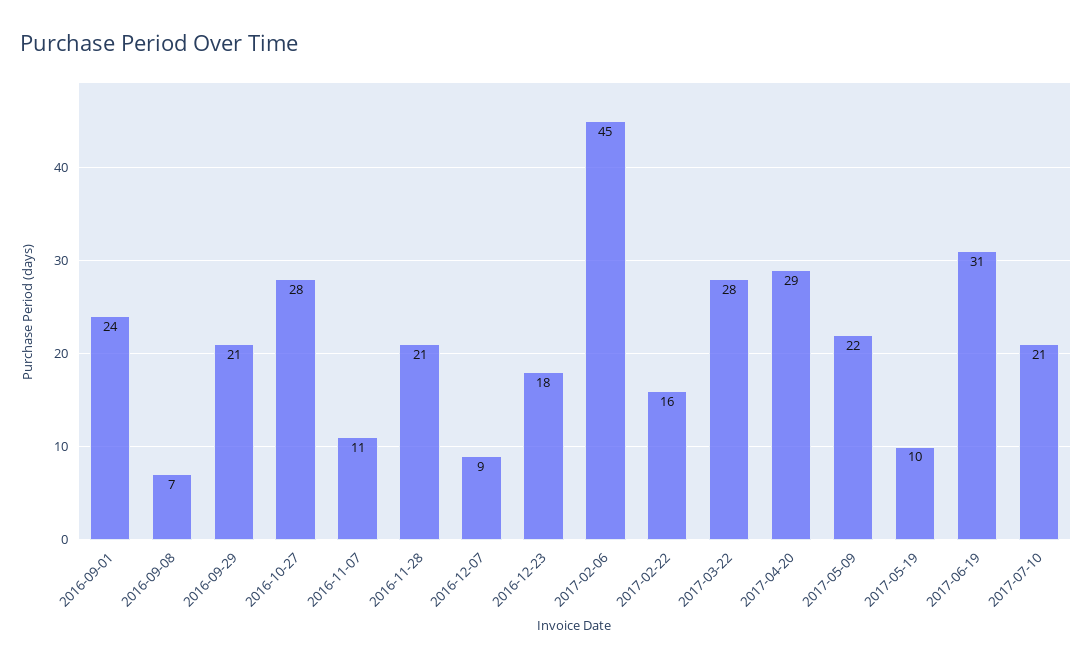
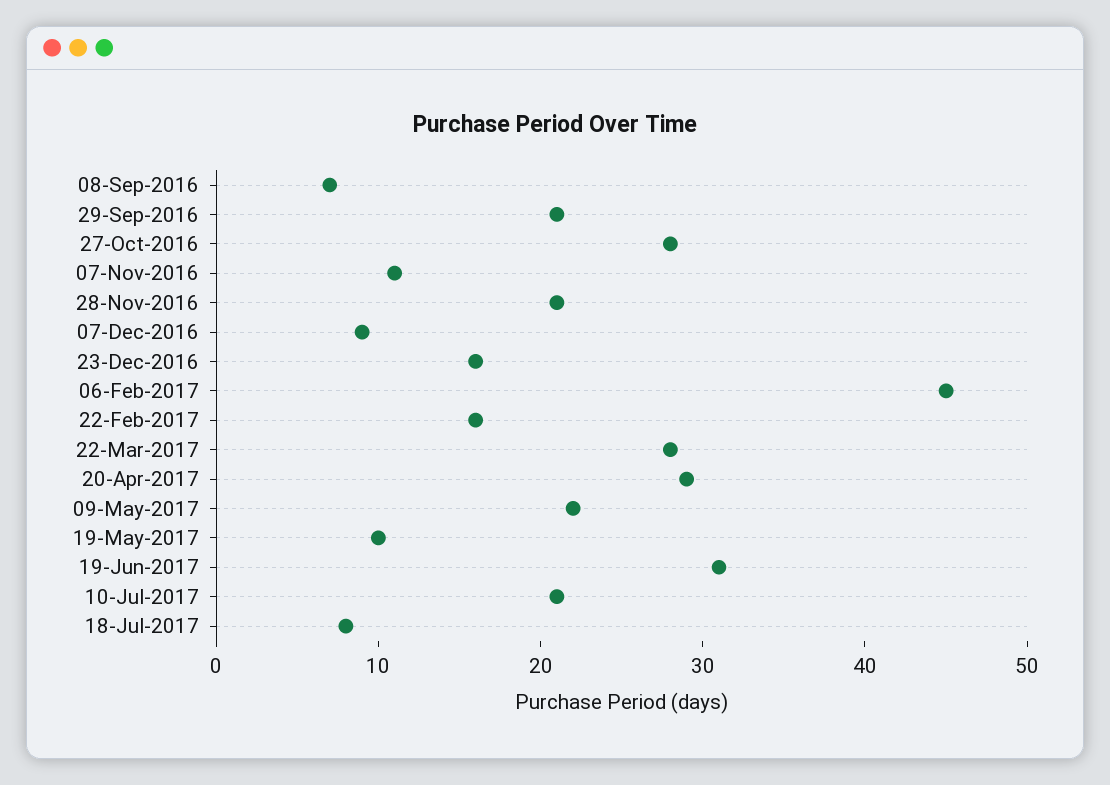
2016-09-01: 24 -> none
2016-12-23: 18 -> 16
18-Jul-2017: none -> 8

